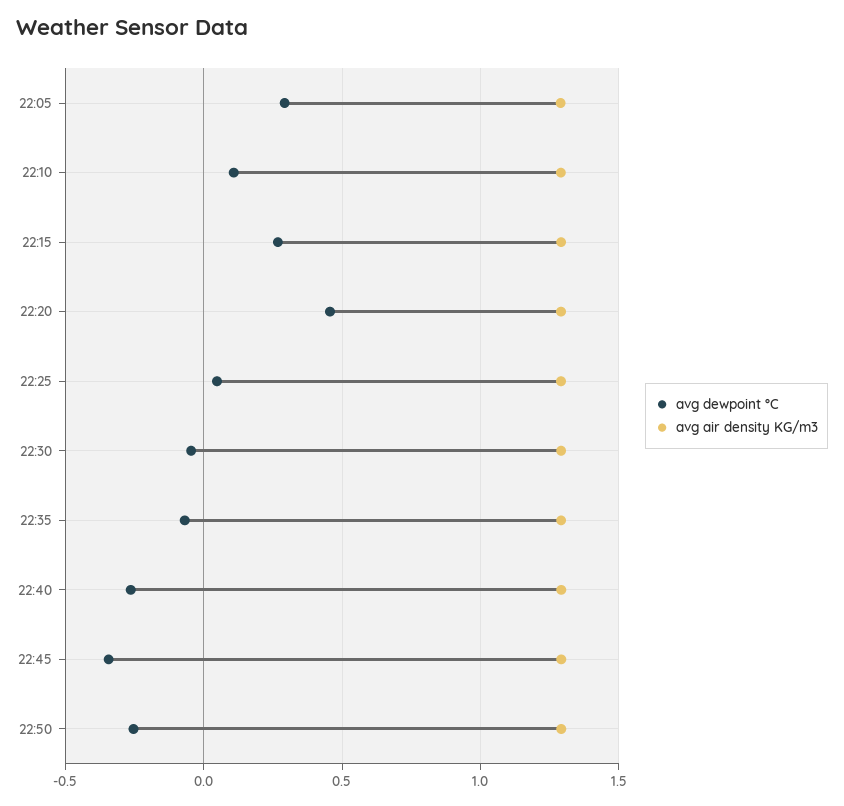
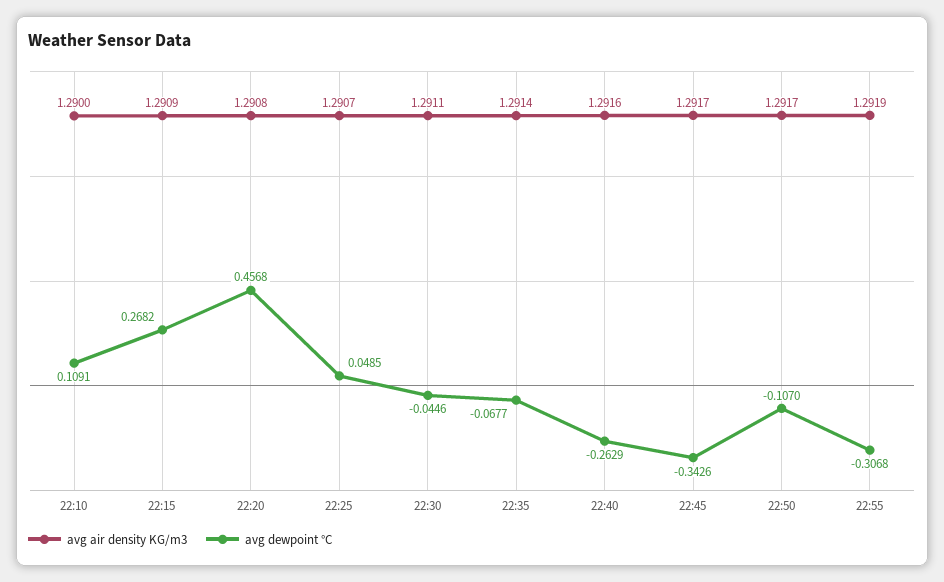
avg dewpoint °C, 22:05: 0.3 -> none
avg air density KG/m3, 22:05: 1.3 -> none
avg dewpoint °C, 22:50: -0.25 -> -0.107
avg air density KG/m3, 22:55: none -> 1.2919
avg dewpoint °C, 22:55: none -> -0.3068

